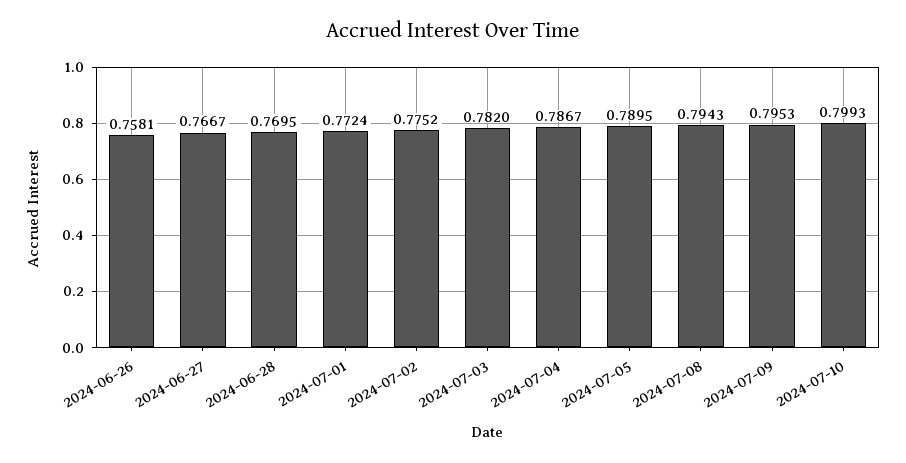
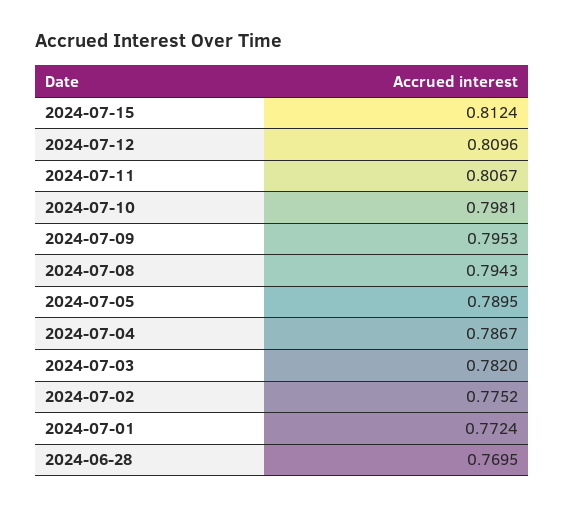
2024-06-26: 0.7581 -> none
2024-06-27: 0.7667 -> none
2024-07-10: 0.7993 -> 0.7981
2024-07-15: none -> 0.8124
2024-07-12: none -> 0.8096
2024-07-11: none -> 0.8067

